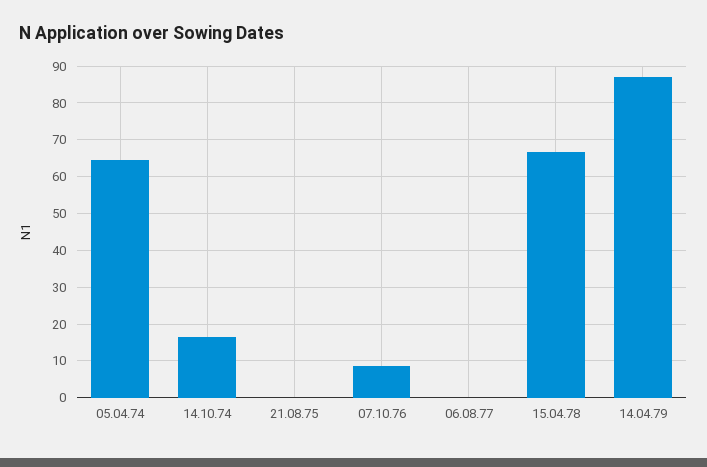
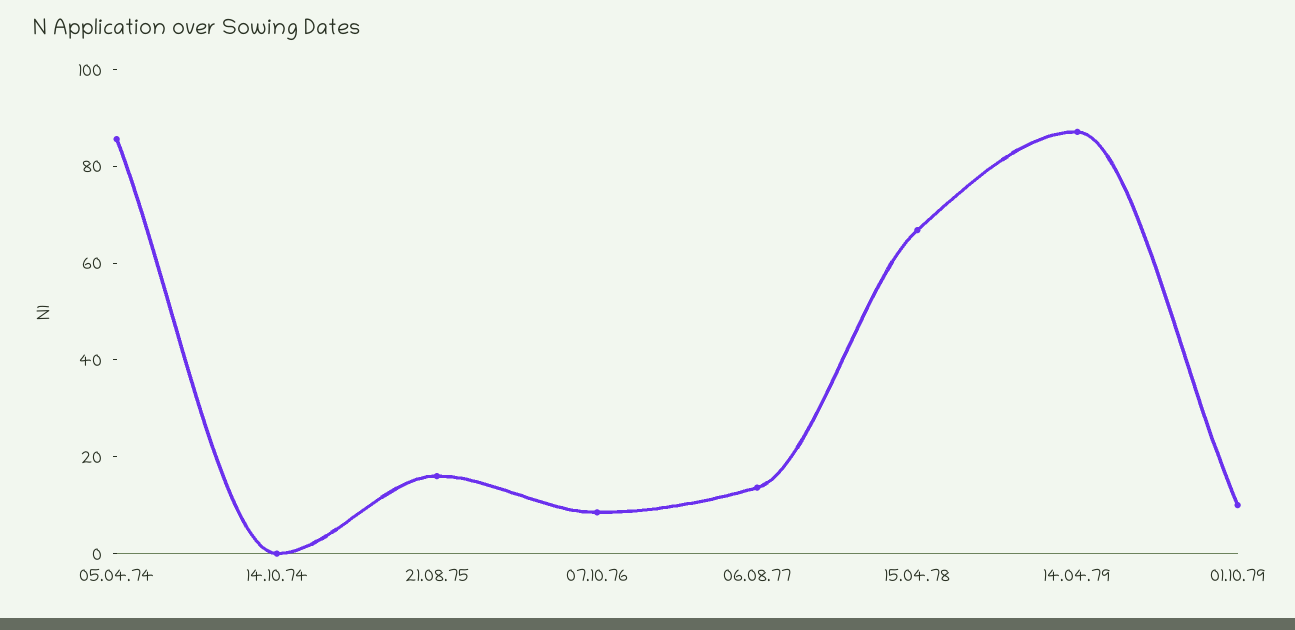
05.04.74: 64 -> 85
14.10.74: 16 -> 0
21.08.75: 0 -> 15
06.08.77: 0 -> 15
01.10.79: none -> 10

